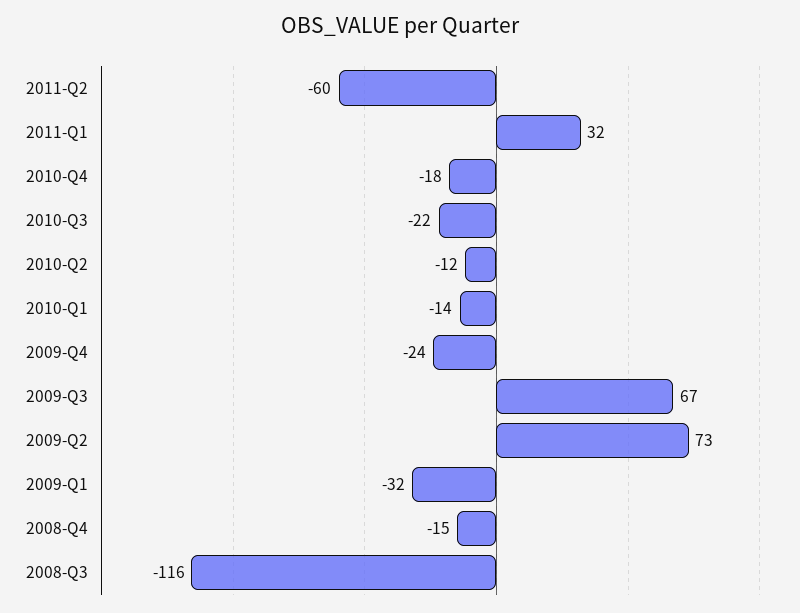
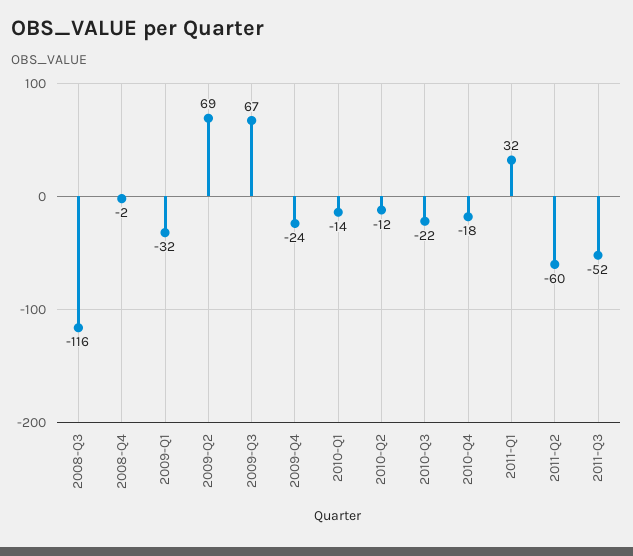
2009-Q2: 73 -> 69
2008-Q4: -15 -> -2
2011-Q3: none -> -52

